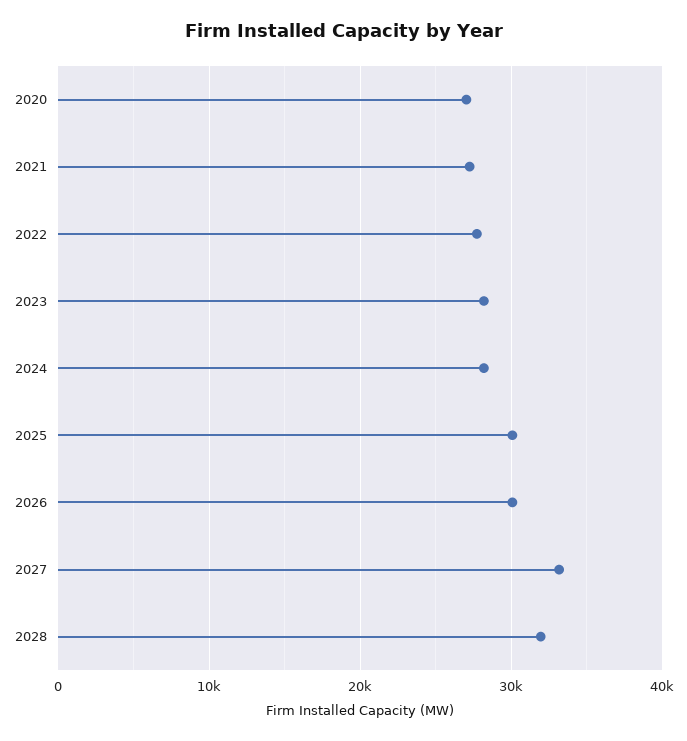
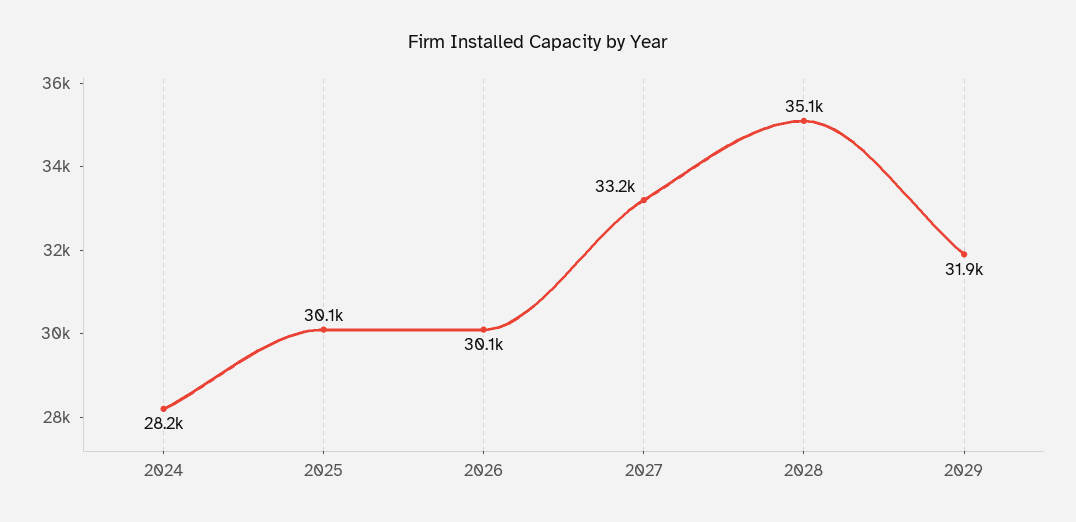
2020: 27000 -> none
2021: 27000 -> none
2022: 28000 -> none
2023: 28000 -> none
2028: 32000 -> 35100
2029: none -> 31900

